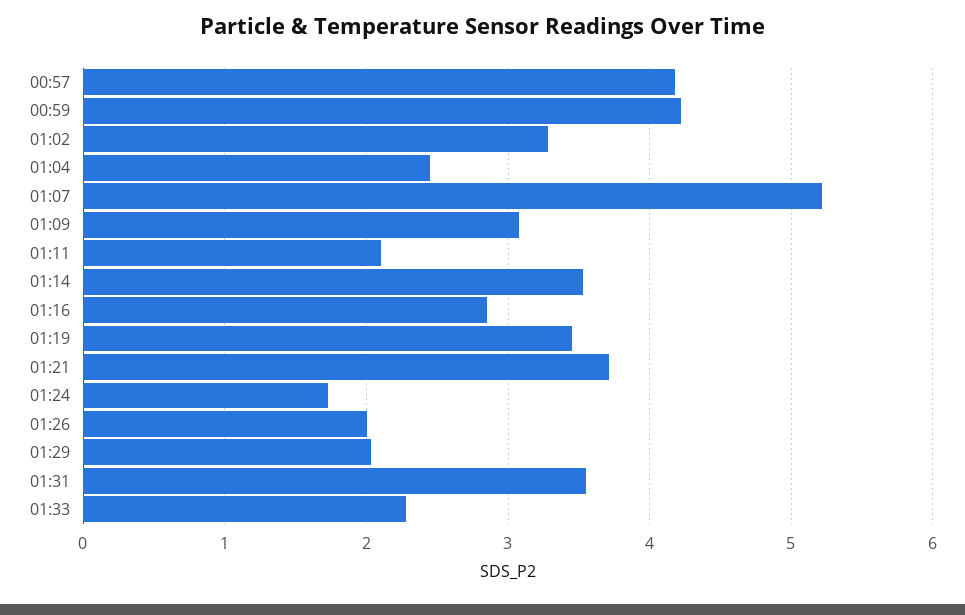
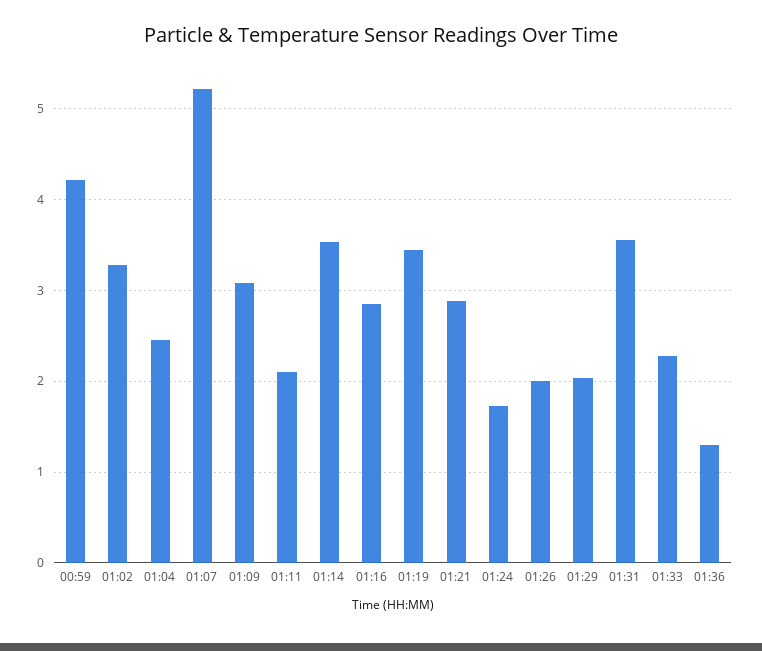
00:57: 4.2 -> none
01:21: 3.7 -> 2.9
01:36: none -> 1.3

